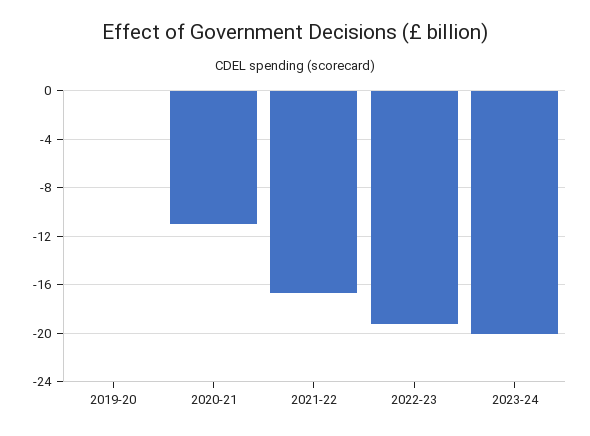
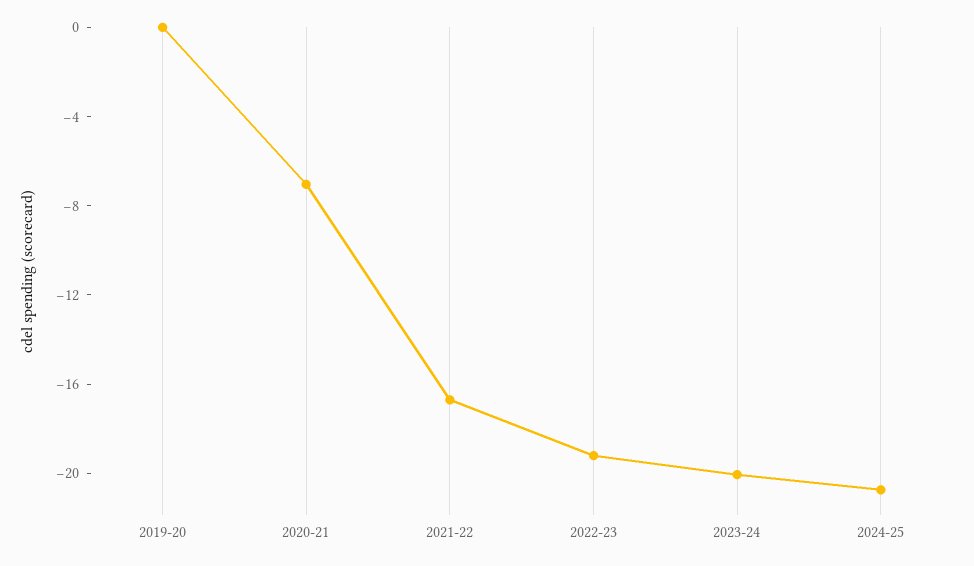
2020-21: -11 -> -7
2024-25: none -> -21

